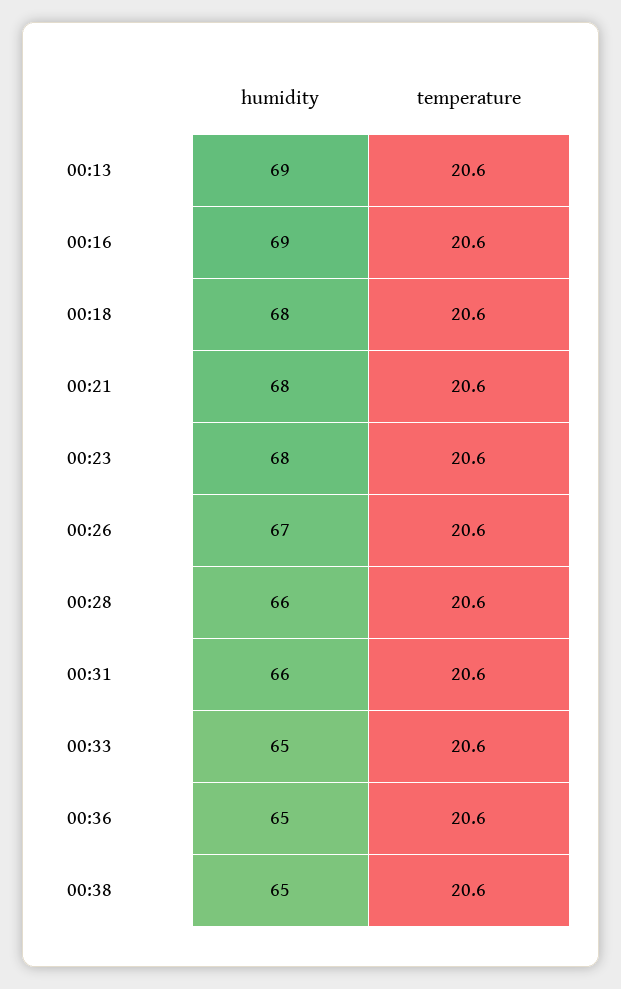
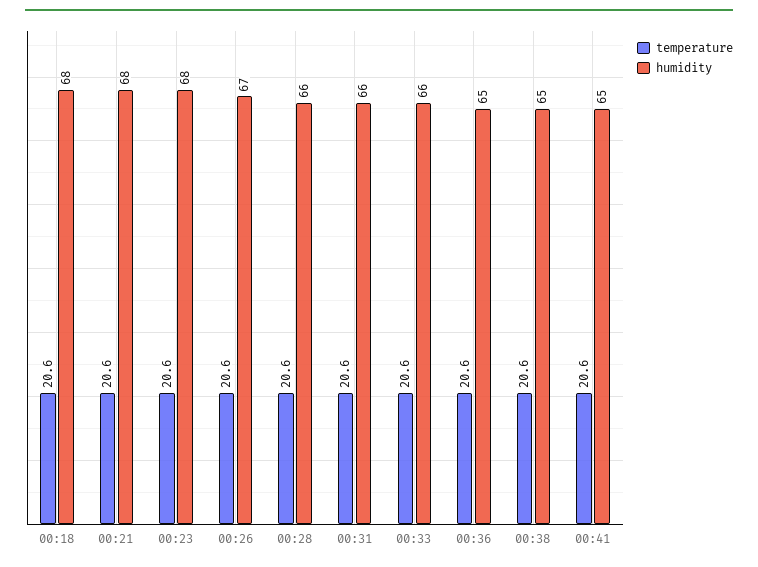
humidity, 00:13: 69 -> none
temperature, 00:13: 20.6 -> none
humidity, 00:16: 69 -> none
temperature, 00:16: 20.6 -> none
humidity, 00:33: 65 -> 66
temperature, 00:41: none -> 20.6
humidity, 00:41: none -> 65

